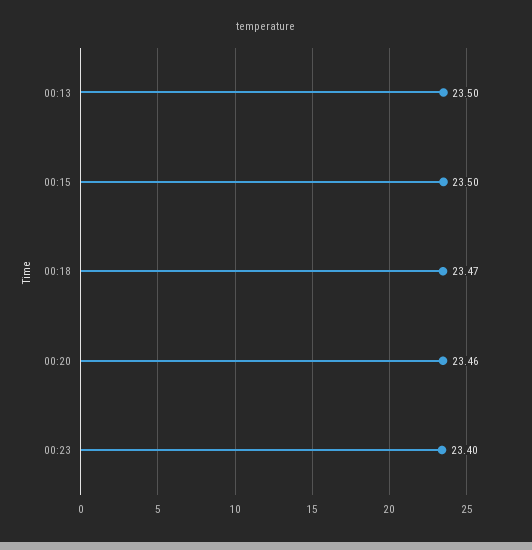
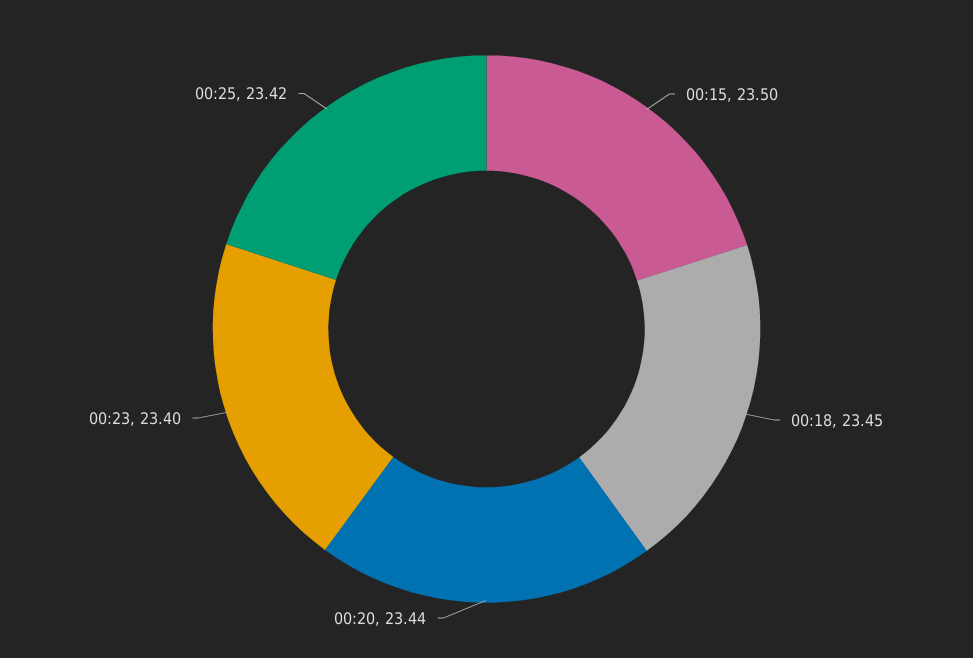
00:13: 23.5 -> none
00:18: 23.47 -> 23.45
00:20: 23.46 -> 23.44
00:25: none -> 23.42

